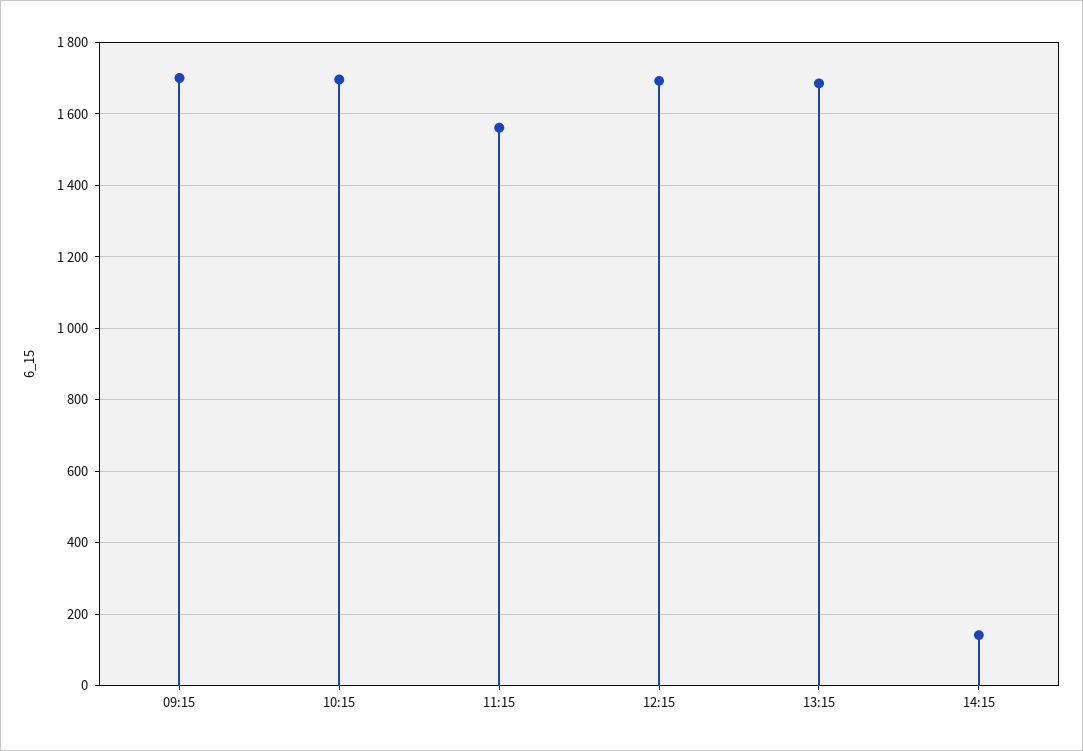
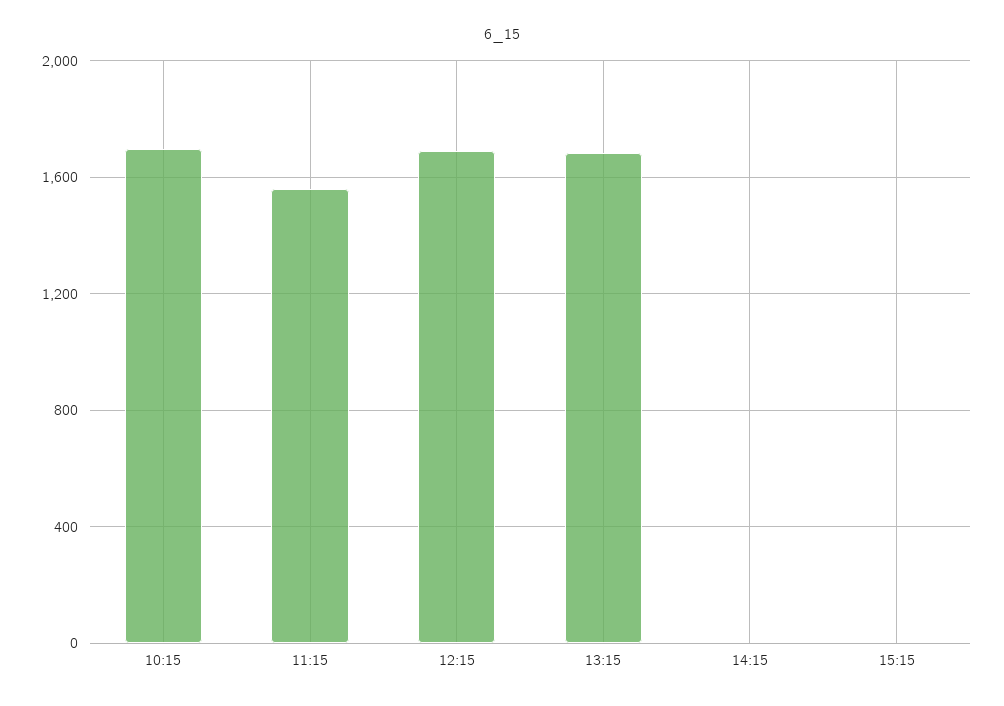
09:15: 1700 -> none
14:15: 140 -> 0
15:15: none -> 0

